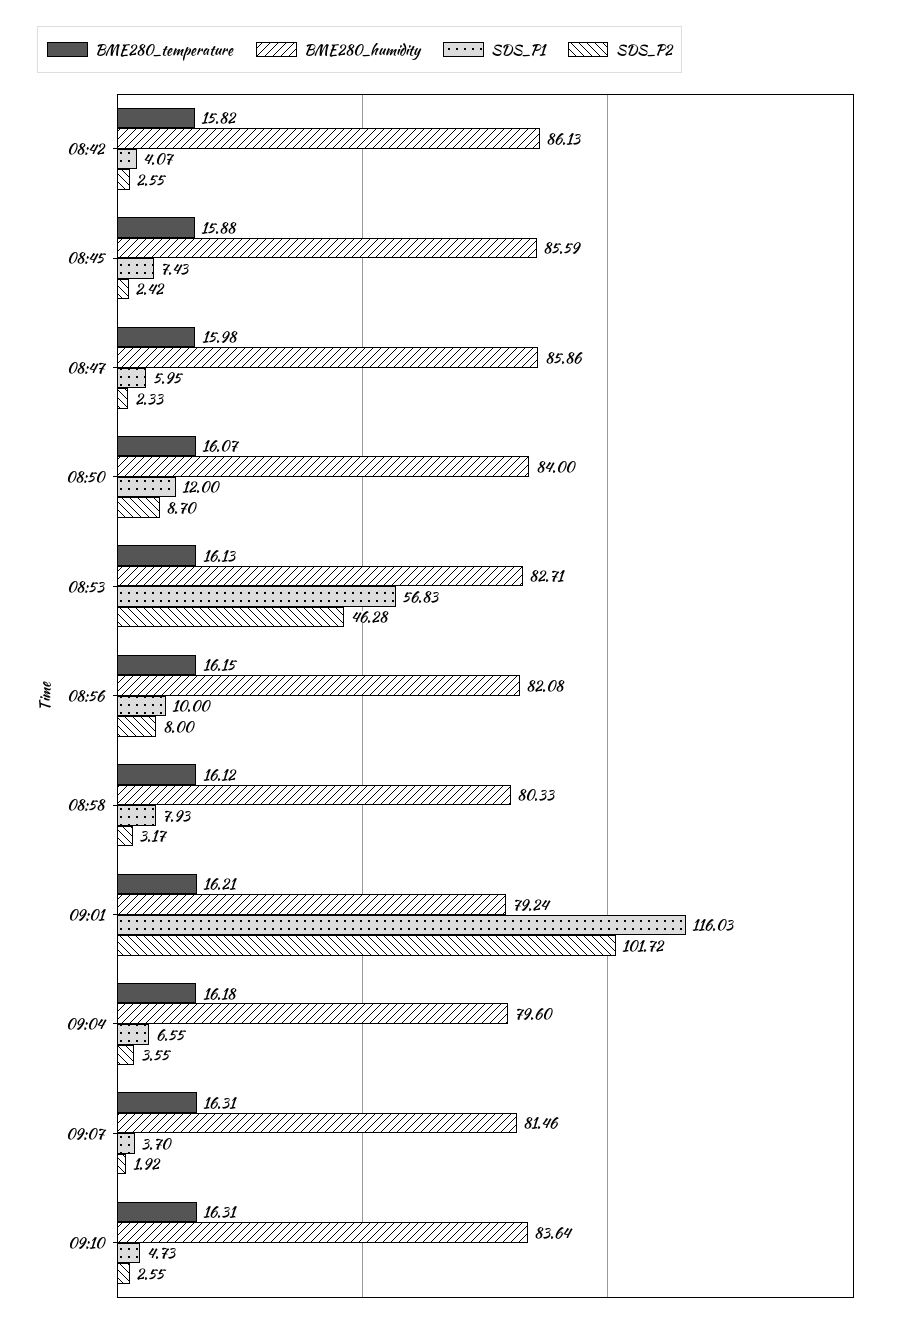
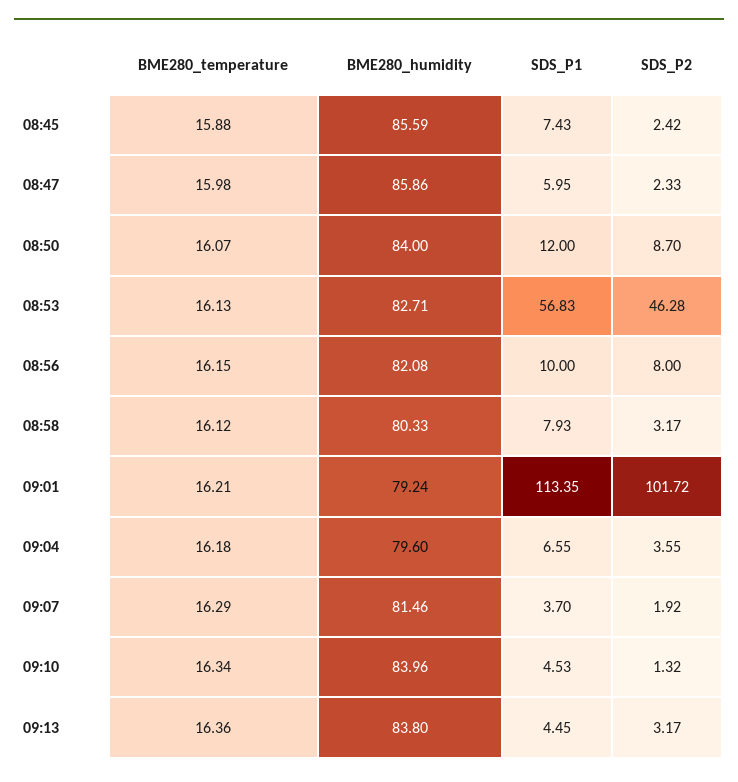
BME280_temperature, 08:42: 15.82 -> none
BME280_humidity, 08:42: 86.13 -> none
SDS_P1, 08:42: 4.07 -> none
SDS_P2, 08:42: 2.55 -> none
SDS_P1, 09:01: 116.03 -> 113.35
BME280_temperature, 09:07: 16.31 -> 16.29
BME280_temperature, 09:10: 16.31 -> 16.34
BME280_humidity, 09:10: 83.64 -> 83.96
SDS_P1, 09:10: 4.73 -> 4.53
SDS_P2, 09:10: 2.55 -> 1.32
BME280_temperature, 09:13: none -> 16.36
BME280_humidity, 09:13: none -> 83.8
SDS_P1, 09:13: none -> 4.45
SDS_P2, 09:13: none -> 3.17

